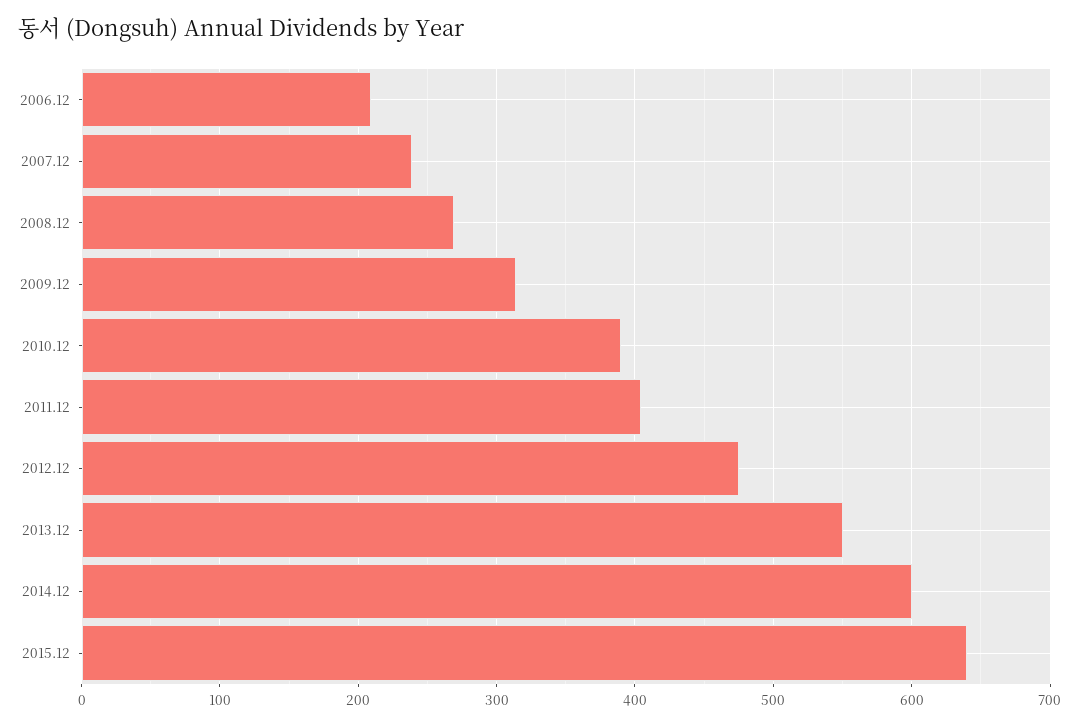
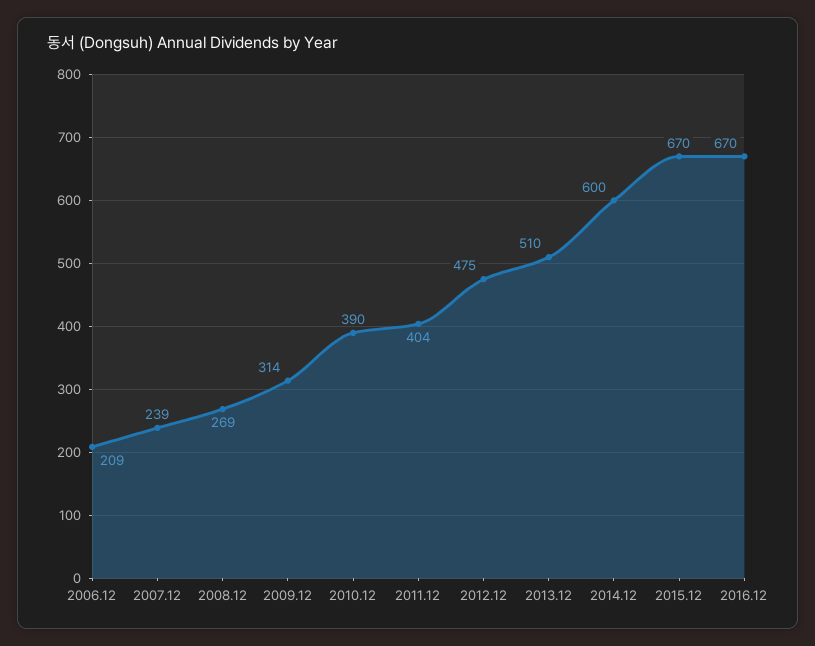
2013.12: 550 -> 510
2015.12: 640 -> 670
2016.12: none -> 670

